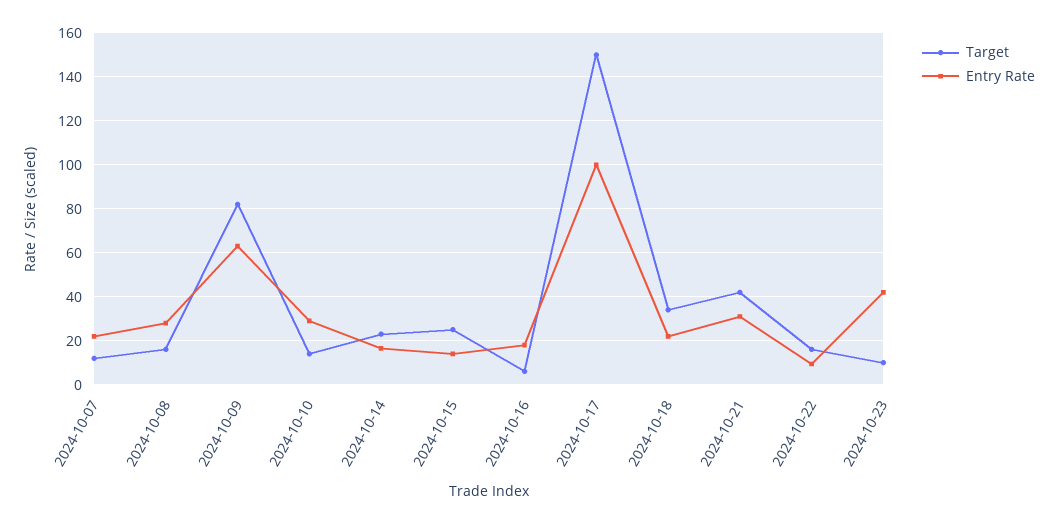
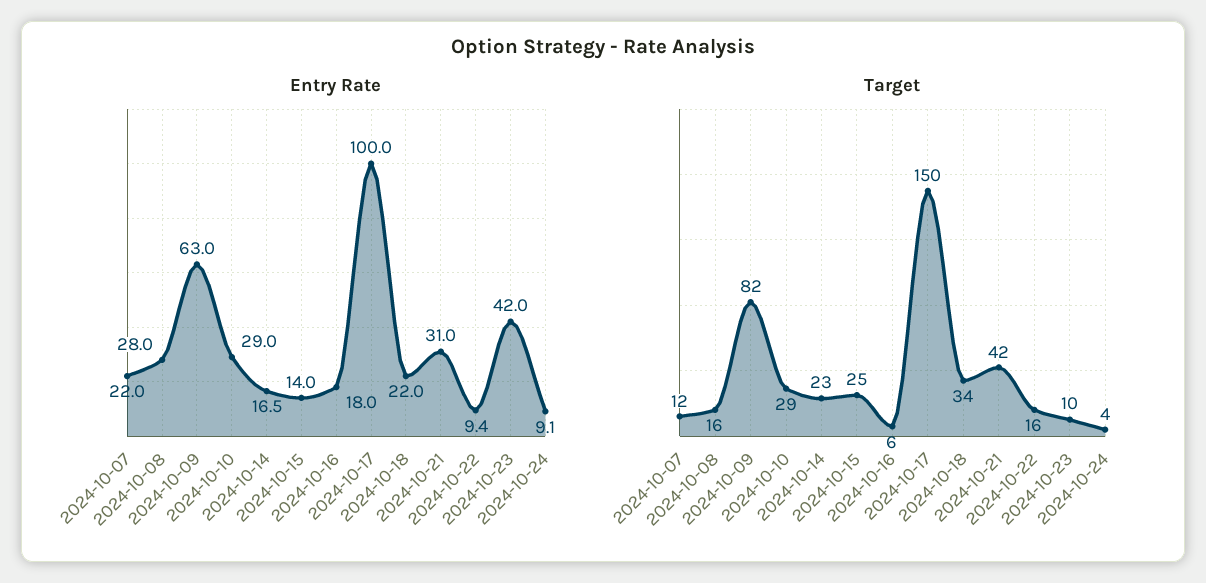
Target, 2024-10-10: 15 -> 29
Entry Rate, 2024-10-24: none -> 9.1
Target, 2024-10-24: none -> 4

